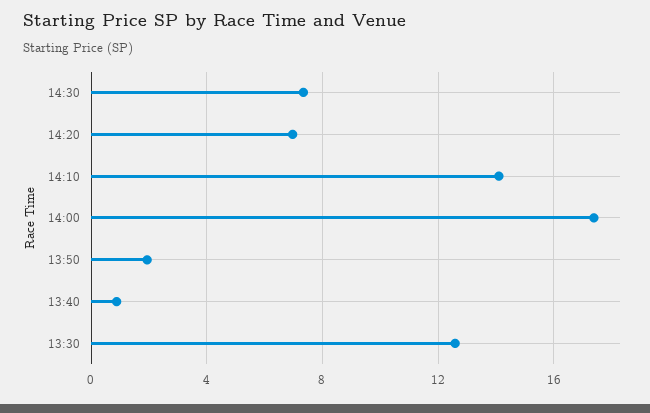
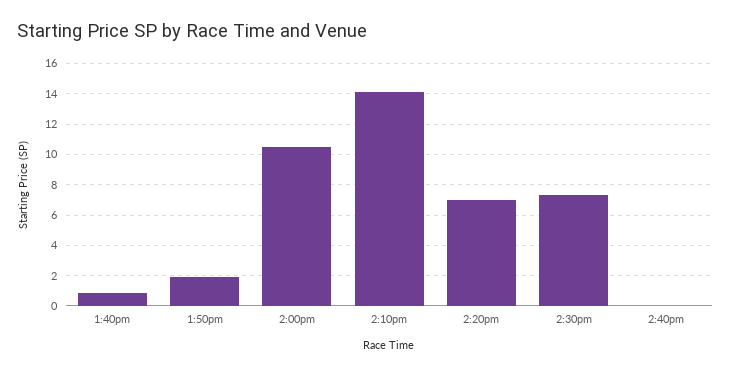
14:00: 17.5 -> 10.5
13:30: 12.5 -> none
2:40pm: none -> 0

